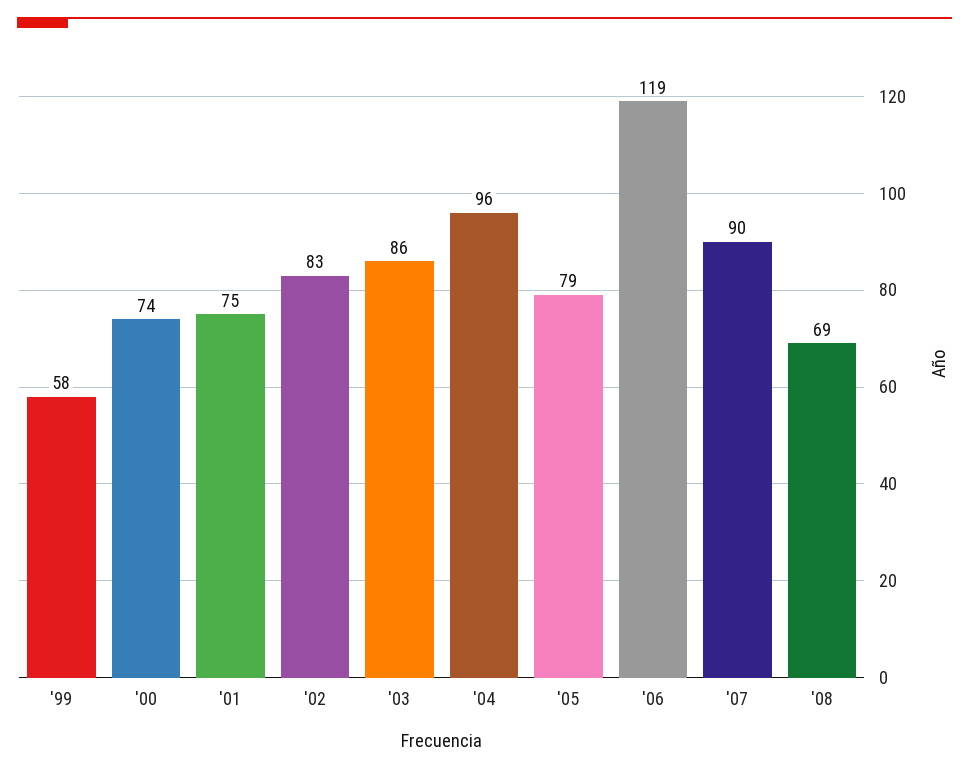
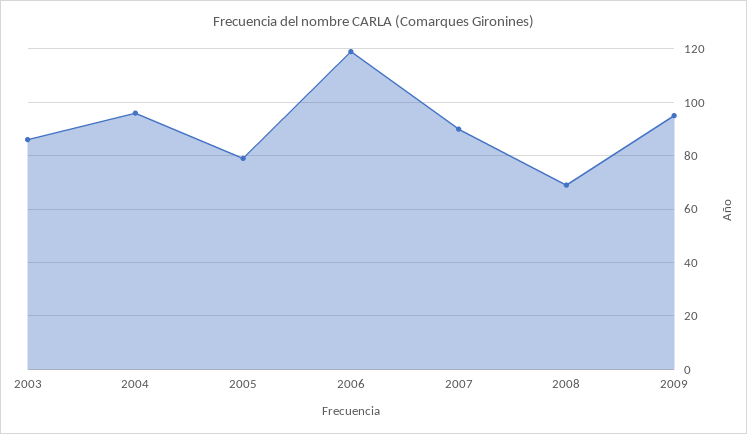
'99: 58 -> none
'00: 74 -> none
'01: 75 -> none
'02: 83 -> none
2009: none -> 95

